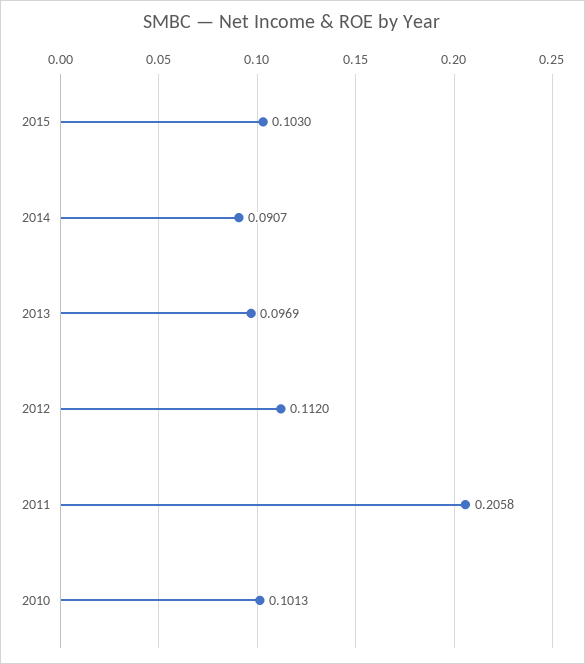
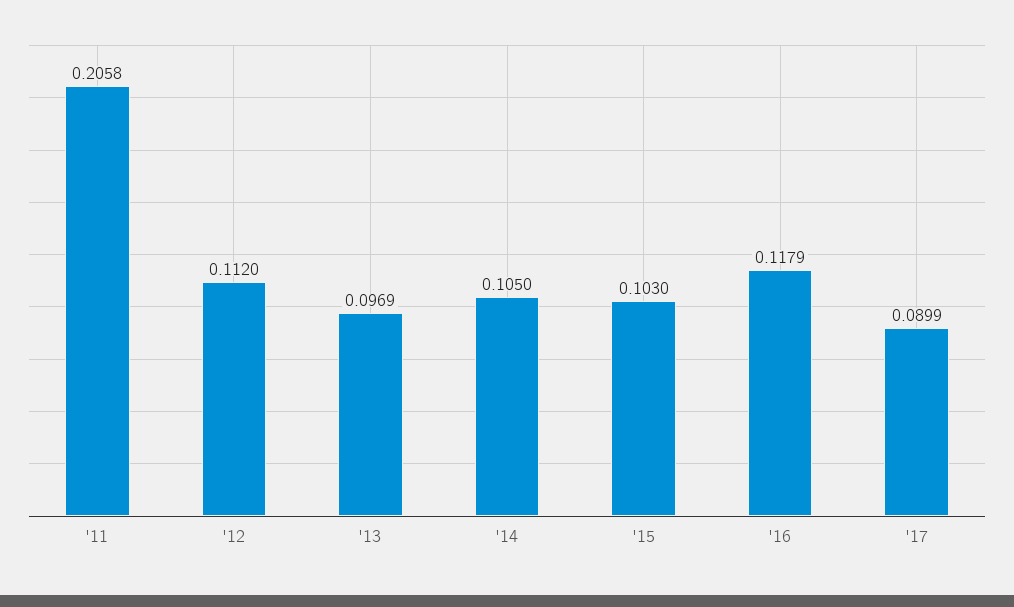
2014: 0.0907 -> 0.105
2010: 0.1013 -> none
'16: none -> 0.1179
'17: none -> 0.0899

